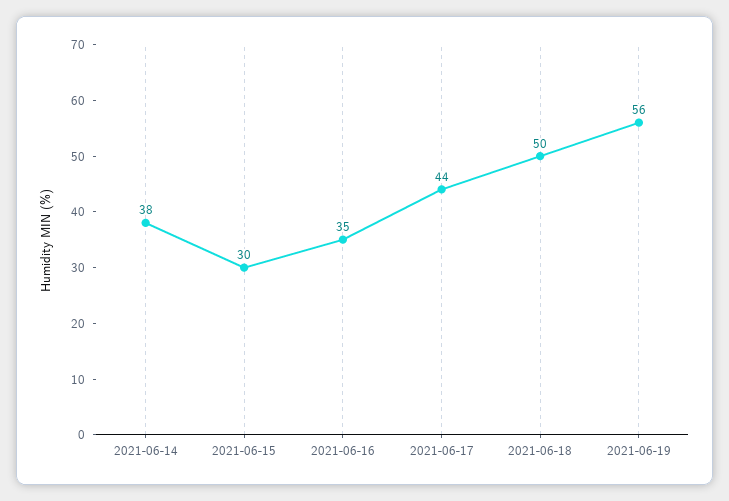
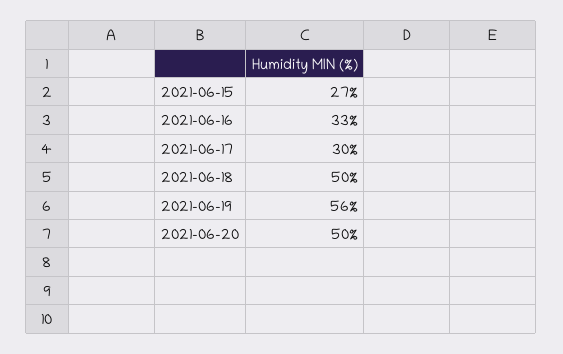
2021-06-14: 38 -> none
2021-06-15: 30 -> 27
2021-06-16: 35 -> 33
2021-06-17: 44 -> 30
2021-06-20: none -> 50

